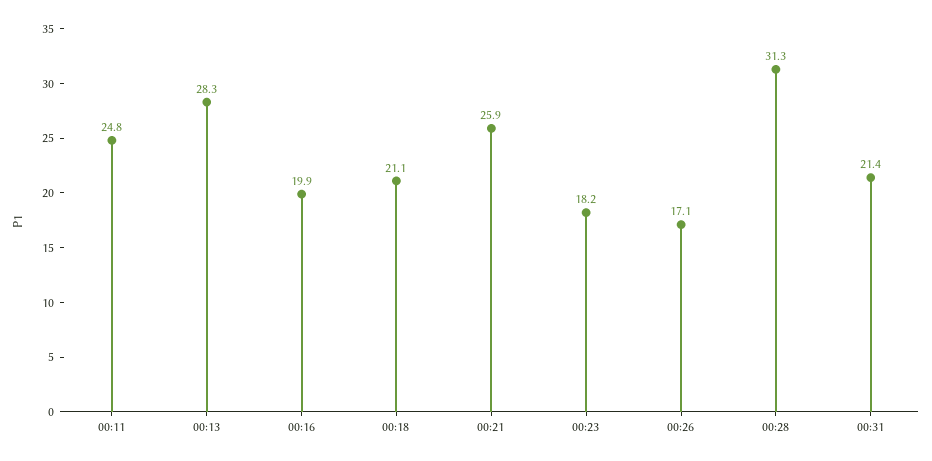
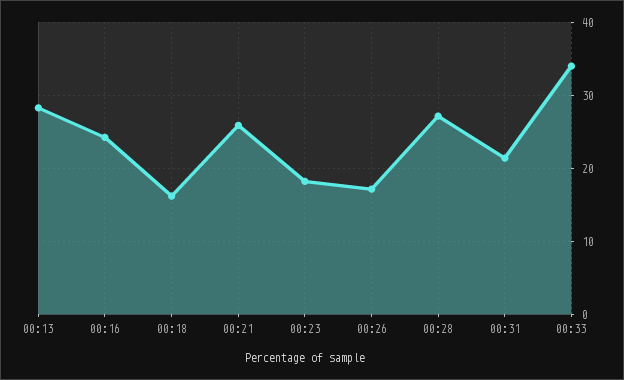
00:11: 24.8 -> none
00:16: 19.9 -> 24
00:18: 21.1 -> 16
00:28: 31.3 -> 27
00:33: none -> 34

